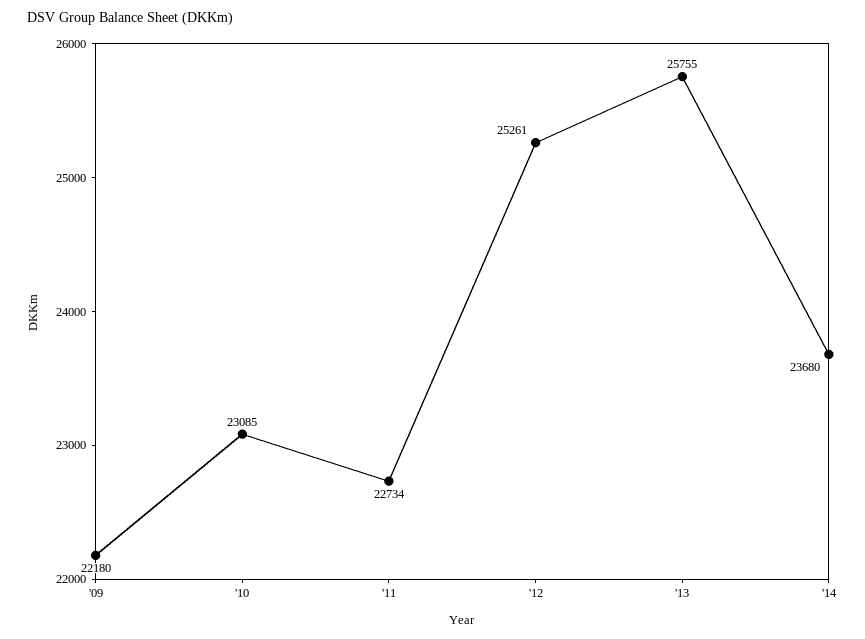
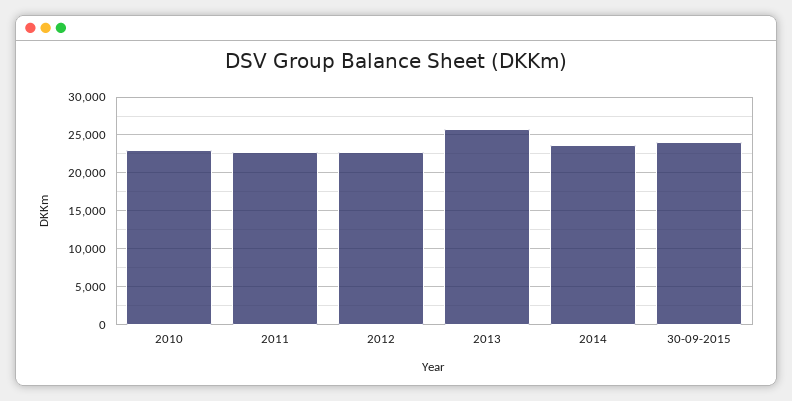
'09: 22180 -> none
'12: 25261 -> 23000
30-09-2015: none -> 24000

